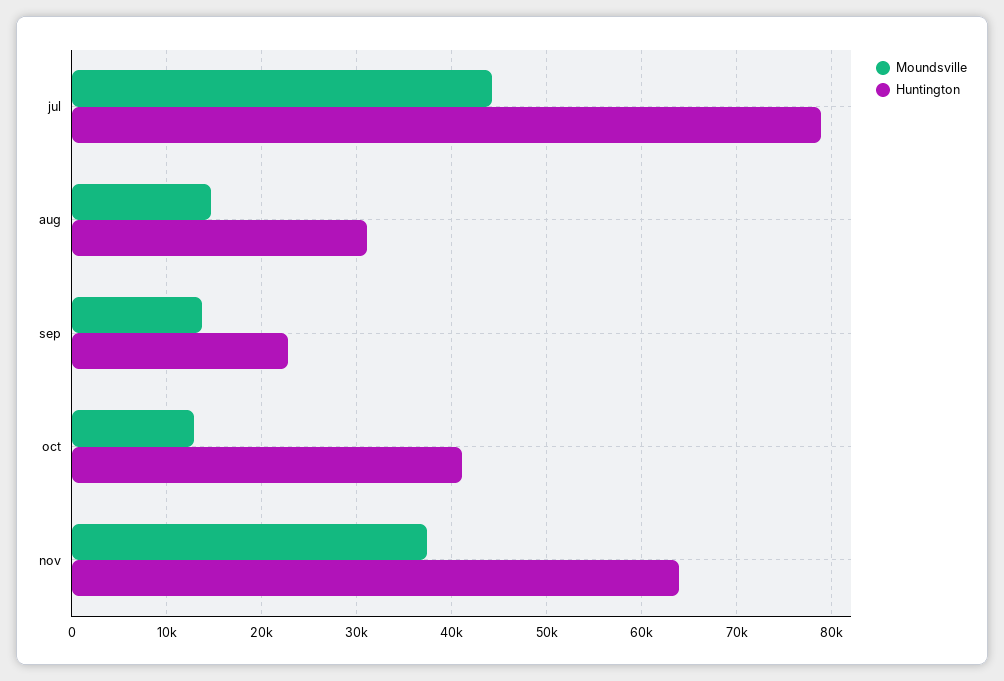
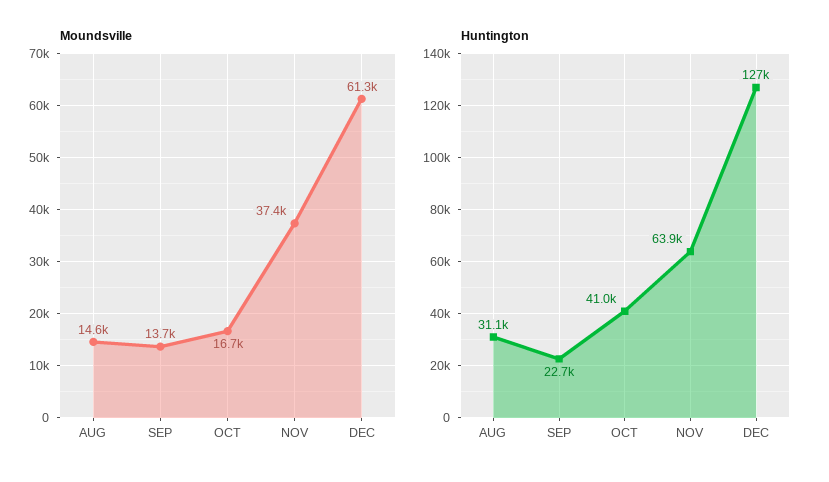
Moundsville, jul: 44000 -> none
Huntington, jul: 79000 -> none
Moundsville, oct: 13000 -> 16700
Moundsville, DEC: none -> 61300
Huntington, DEC: none -> 127000

